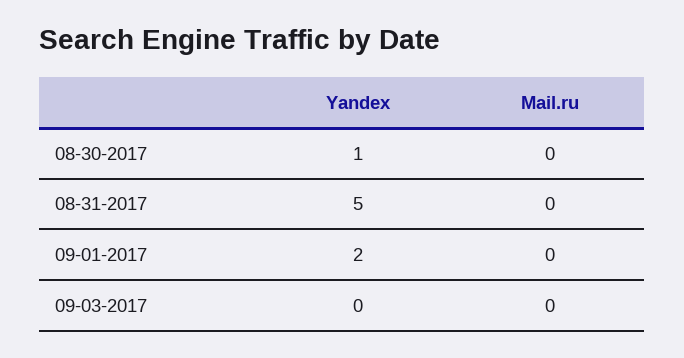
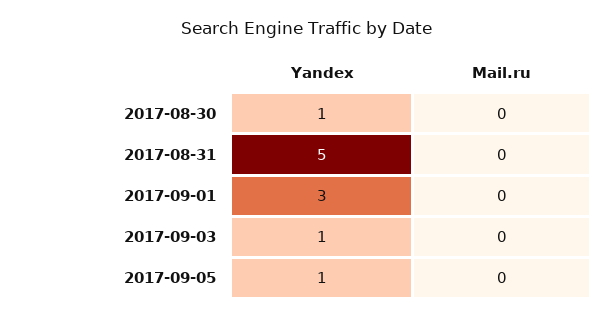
Yandex, 09-01-2017: 2 -> 3
Yandex, 09-03-2017: 0 -> 1
Yandex, 2017-09-05: none -> 1
Mail.ru, 2017-09-05: none -> 0

